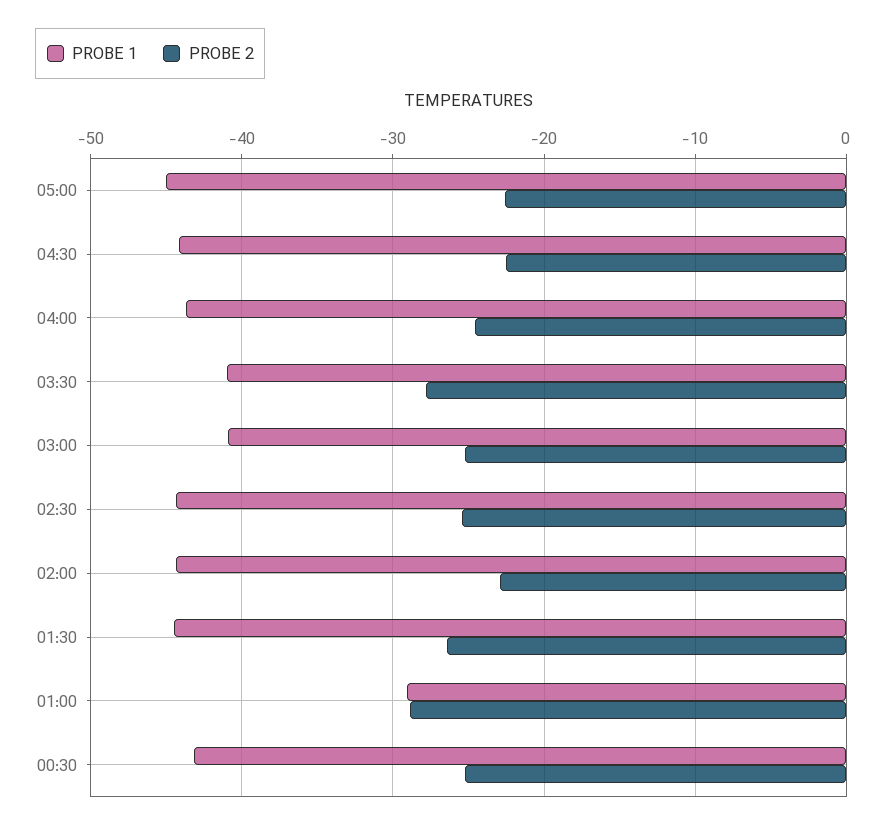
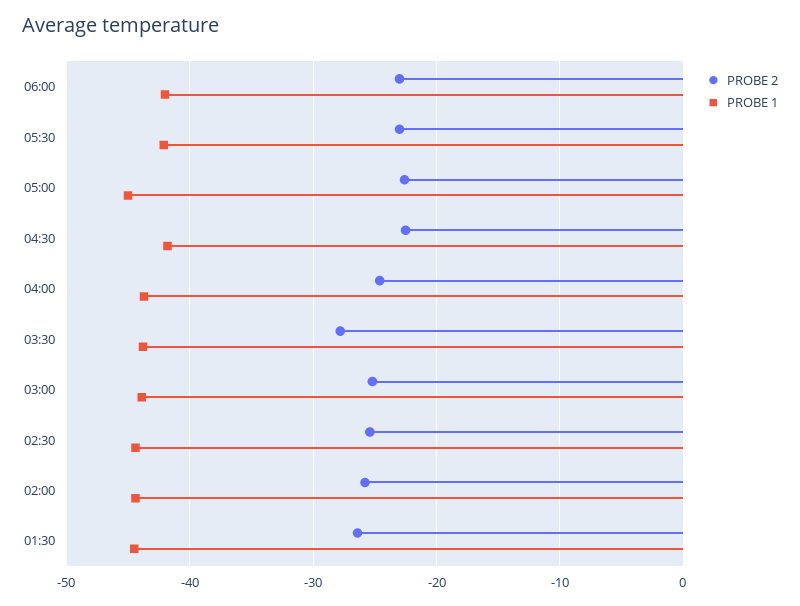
PROBE 1, 04:30: -44 -> -42
PROBE 1, 03:30: -41 -> -44
PROBE 1, 03:00: -41 -> -44
PROBE 2, 02:00: -23 -> -26
PROBE 1, 01:00: -29 -> none
PROBE 2, 01:00: -29 -> none
PROBE 1, 00:30: -43 -> none
PROBE 2, 00:30: -25 -> none
PROBE 2, 06:00: none -> -23
PROBE 1, 06:00: none -> -42
PROBE 2, 05:30: none -> -23
PROBE 1, 05:30: none -> -42

